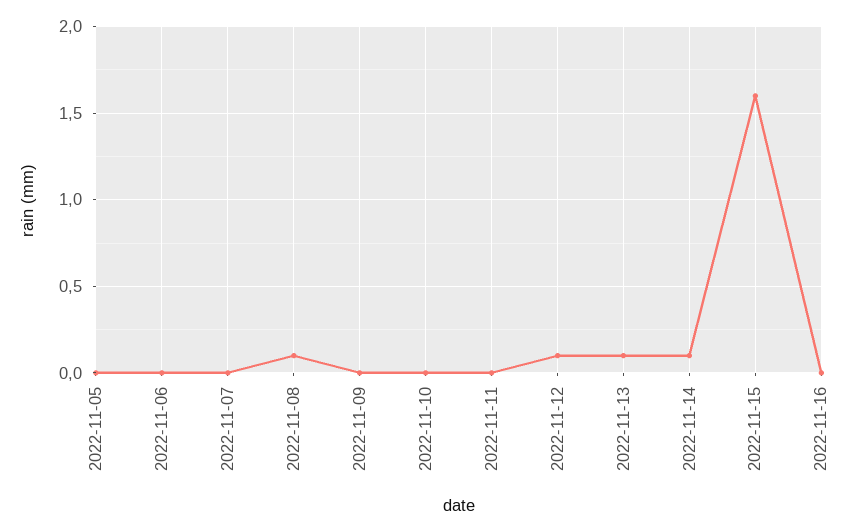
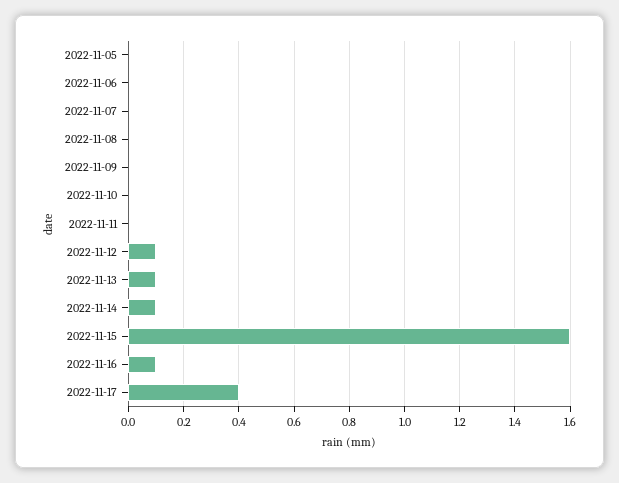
2022-11-08: 0.1 -> 0
2022-11-16: 0 -> 0.1
2022-11-17: none -> 0.4

